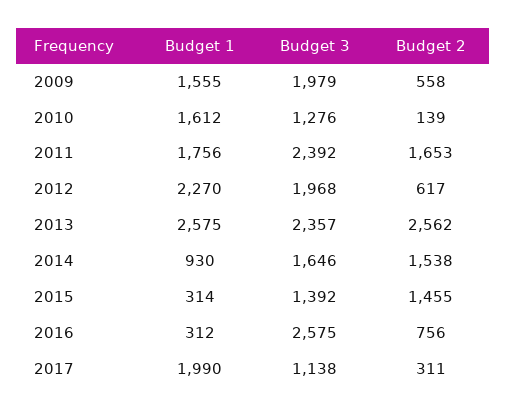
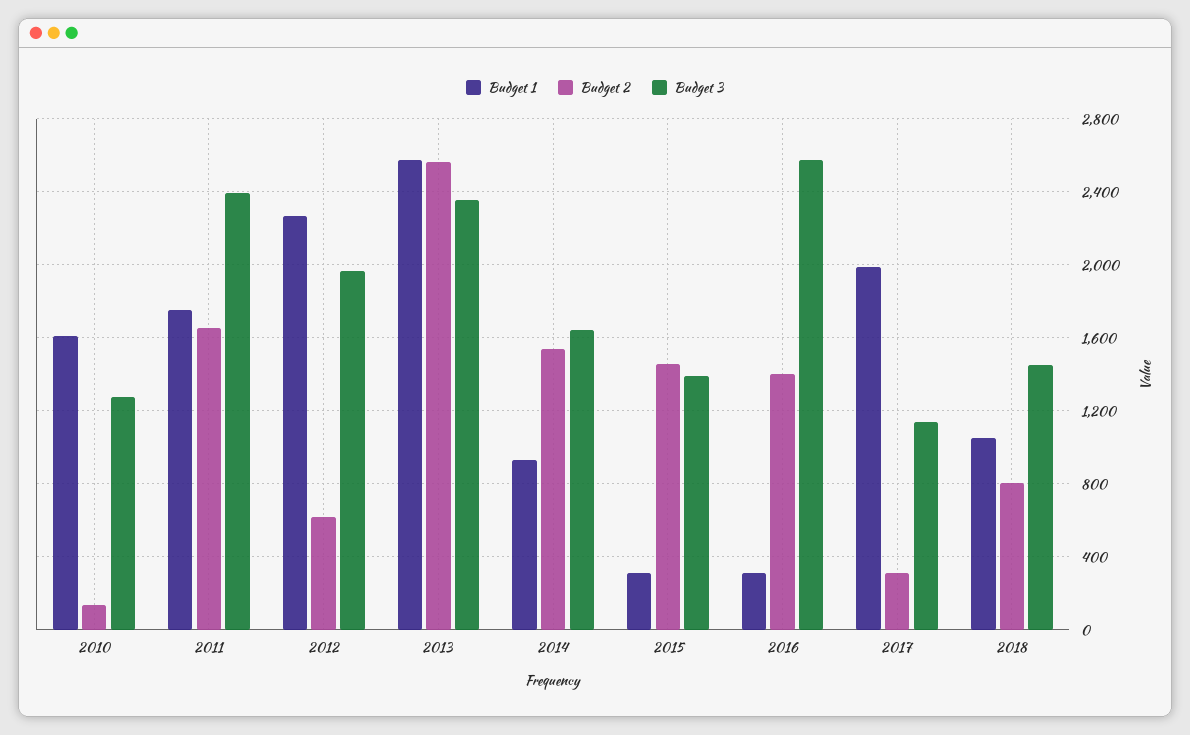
Budget 1, 2009: 1555 -> none
Budget 3, 2009: 1979 -> none
Budget 2, 2009: 558 -> none
Budget 2, 2016: 756 -> 1400
Budget 1, 2018: none -> 1050
Budget 2, 2018: none -> 800
Budget 3, 2018: none -> 1450

